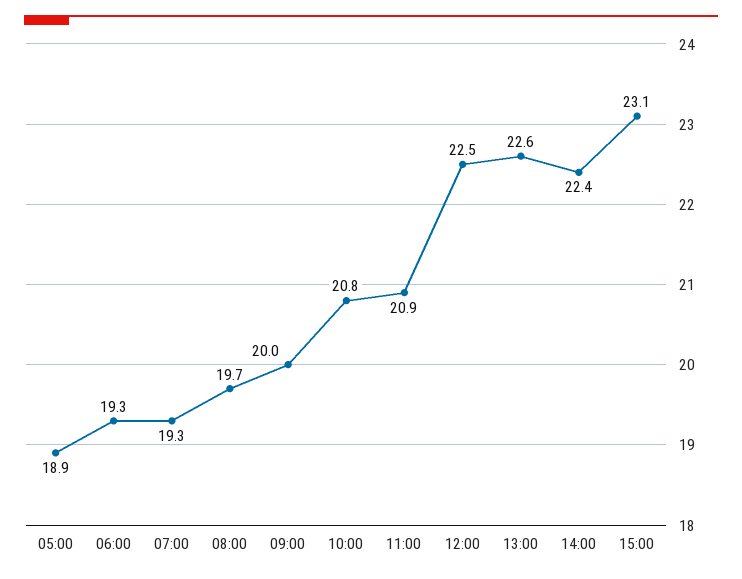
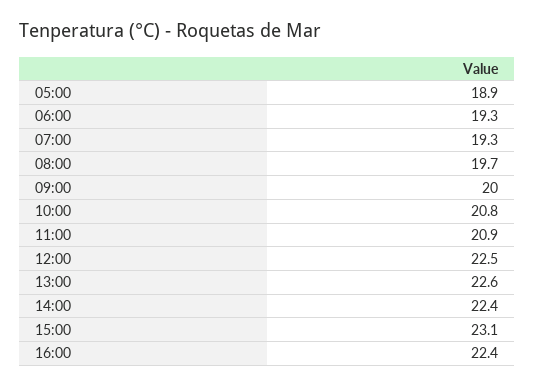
16:00: none -> 22.4

